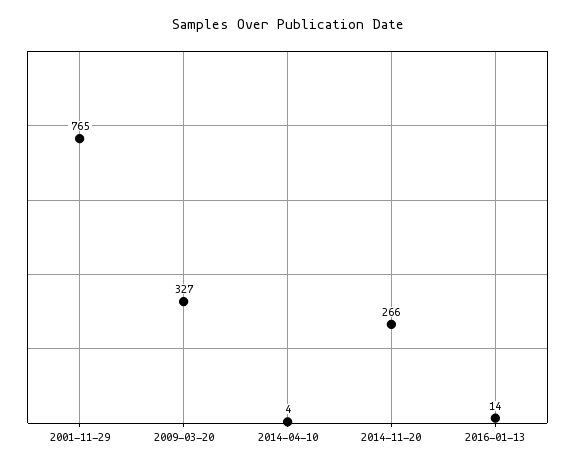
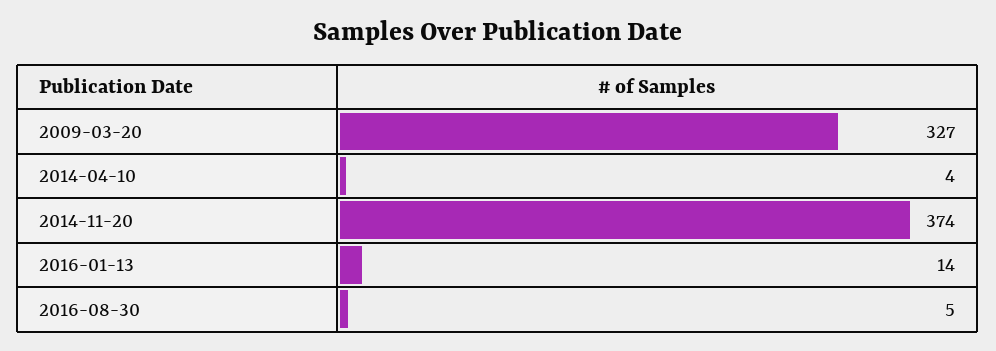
2001-11-29: 765 -> none
2014-11-20: 266 -> 374
2016-08-30: none -> 5

